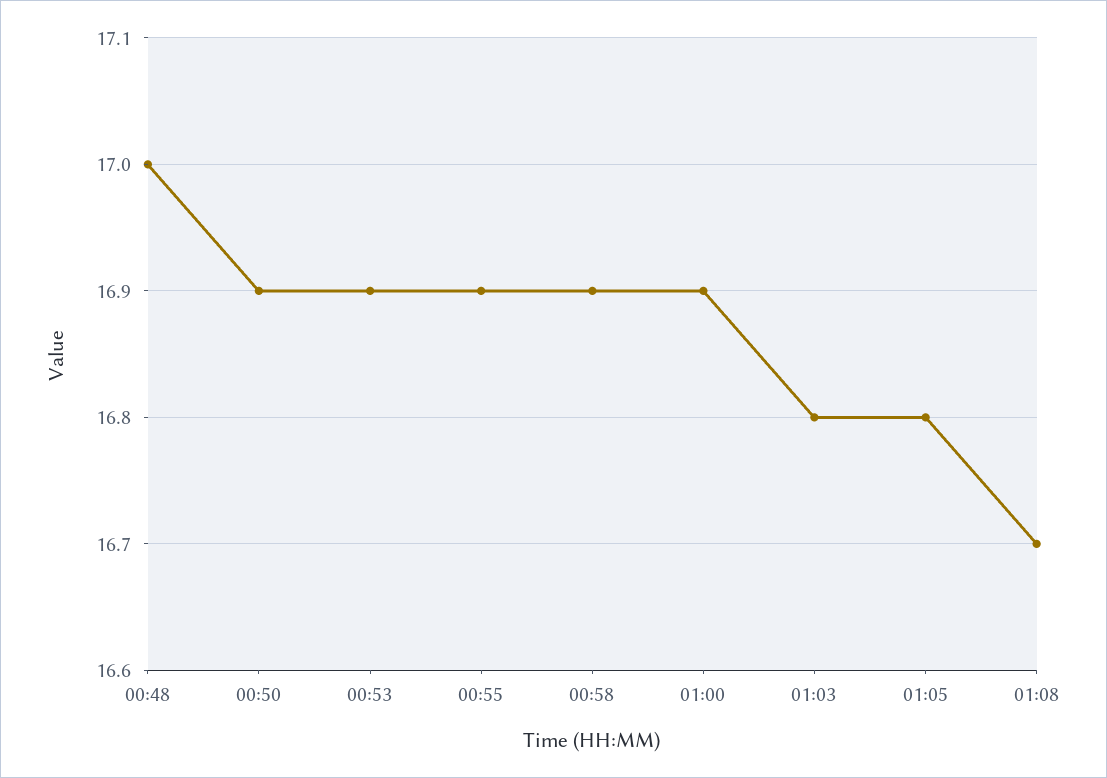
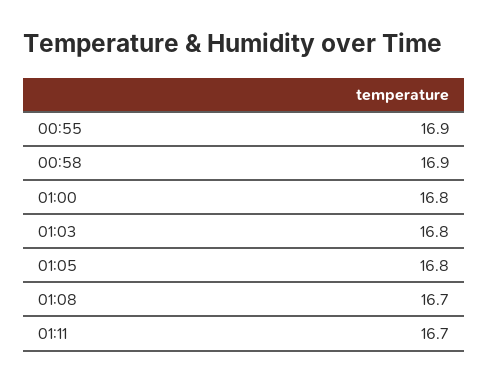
00:48: 17 -> none
00:50: 16.9 -> none
00:53: 16.9 -> none
01:00: 16.9 -> 16.8
01:11: none -> 16.7

